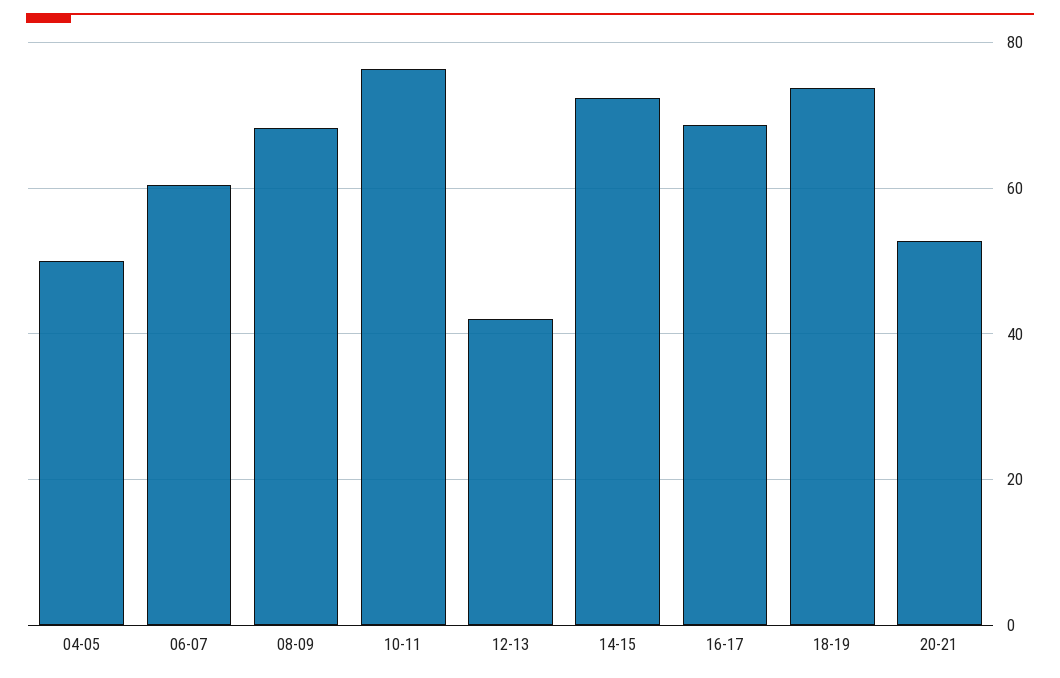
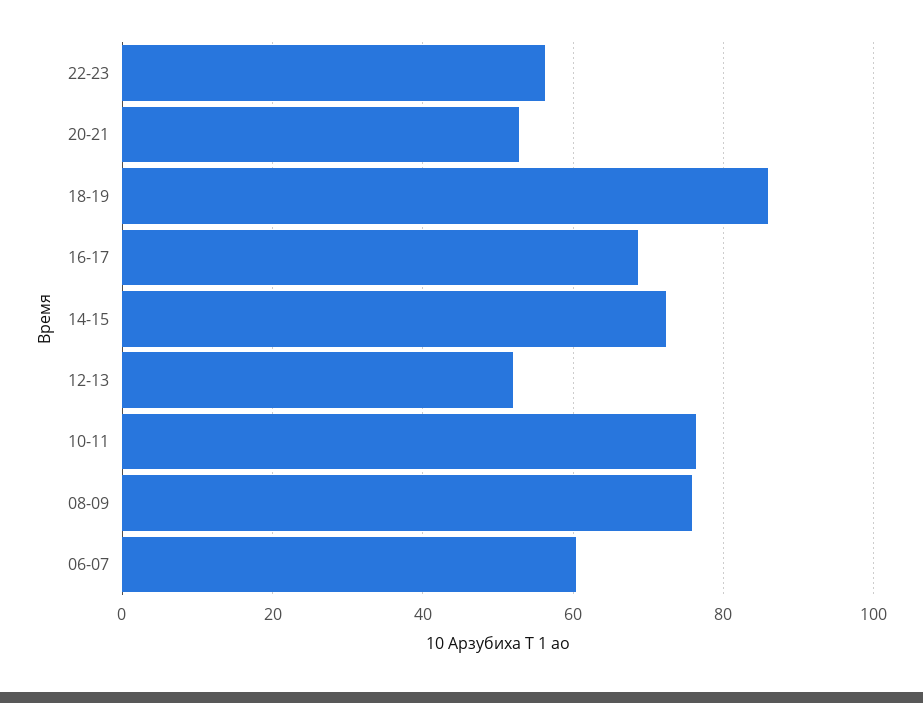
04-05: 50 -> none
08-09: 68 -> 76
12-13: 42 -> 52
18-19: 74 -> 86
22-23: none -> 56

